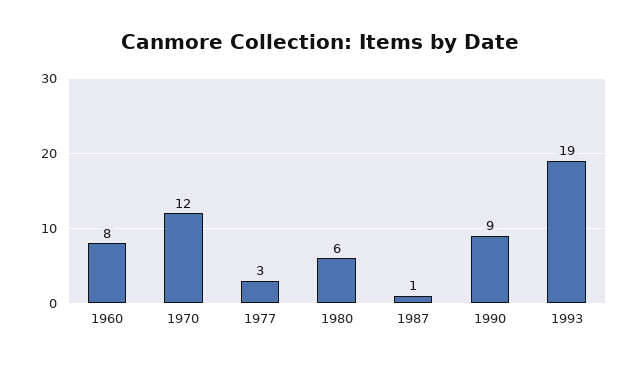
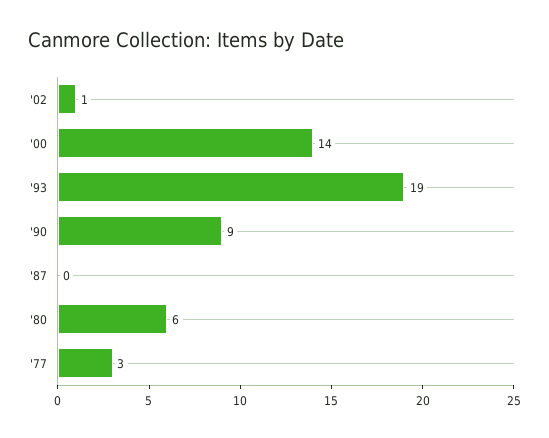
1960: 8 -> none
1970: 12 -> none
1987: 1 -> 0
'02: none -> 1
'00: none -> 14

